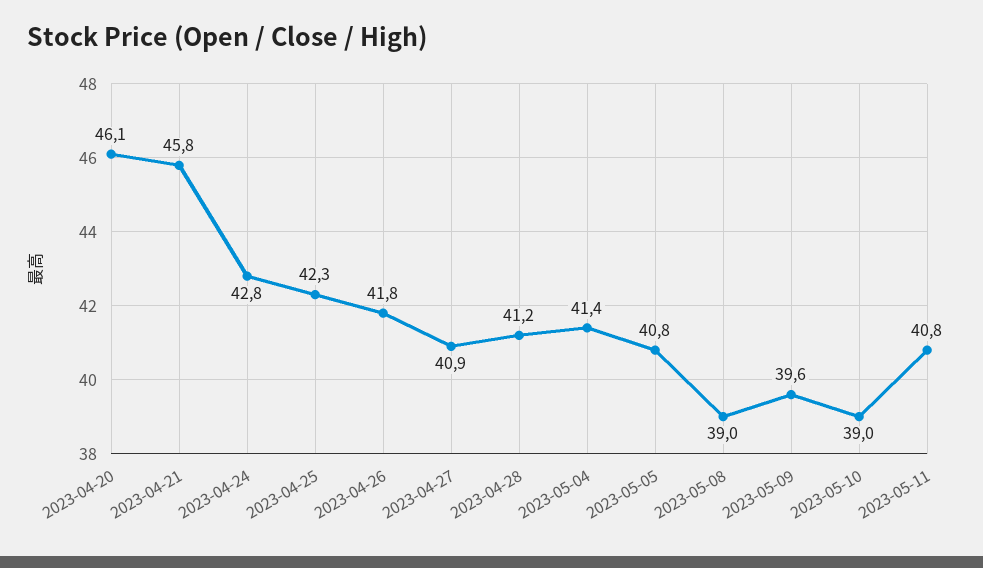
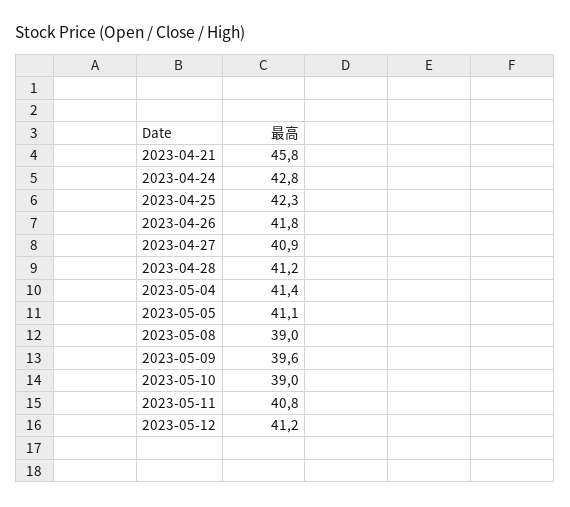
2023-04-20: 46.1 -> none
2023-05-05: 40.8 -> 41.1
2023-05-12: none -> 41.2

